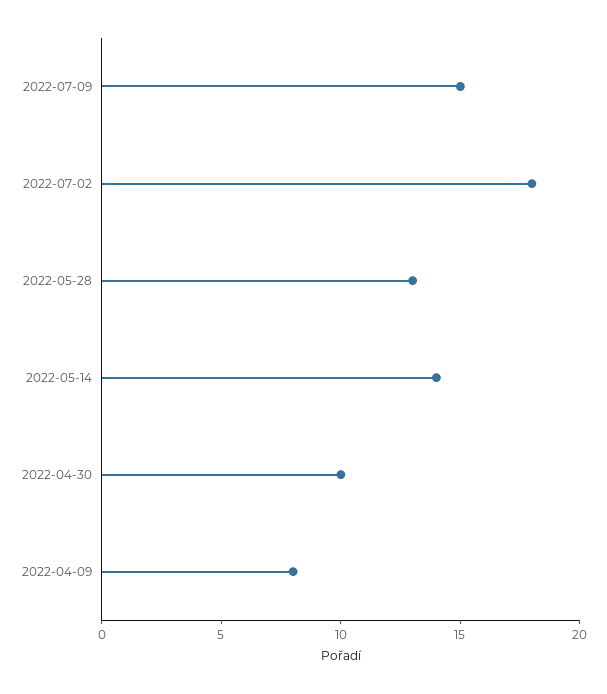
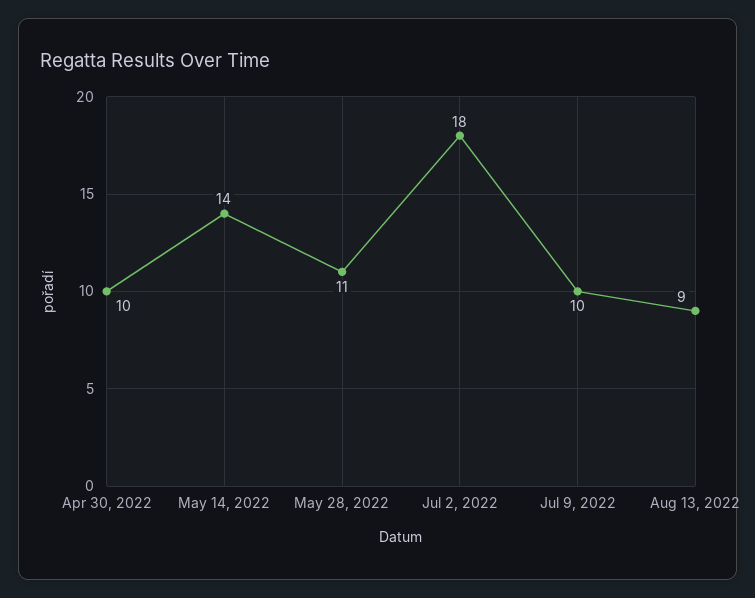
2022-07-09: 15 -> 10
2022-05-28: 13 -> 11
2022-04-09: 8 -> none
Aug 13, 2022: none -> 9

